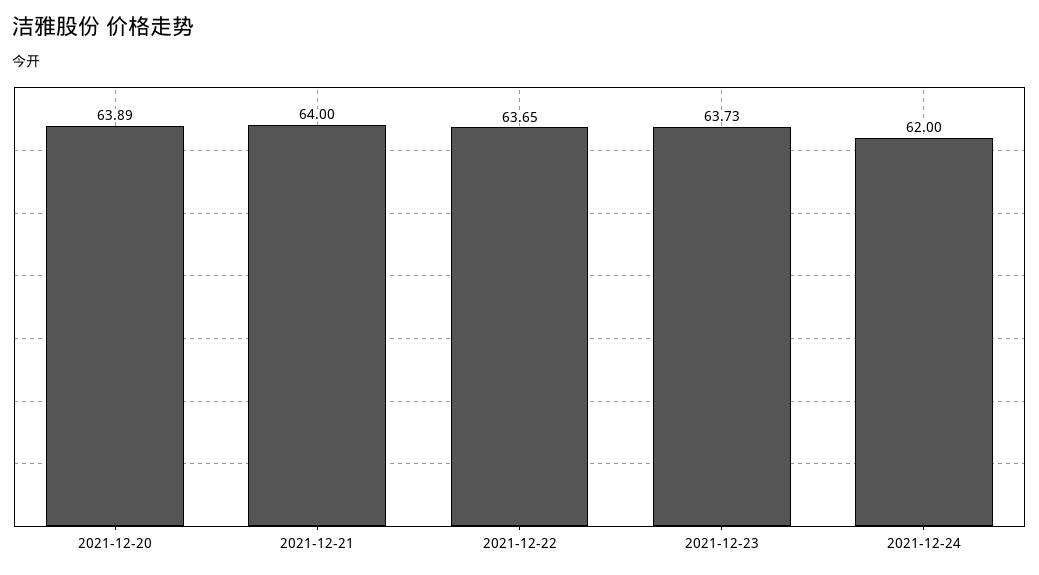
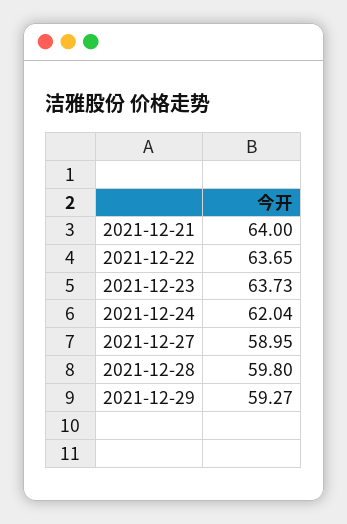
2021-12-20: 63.89 -> none
2021-12-24: 62 -> 62.04
2021-12-27: none -> 58.95
2021-12-28: none -> 59.8
2021-12-29: none -> 59.27

